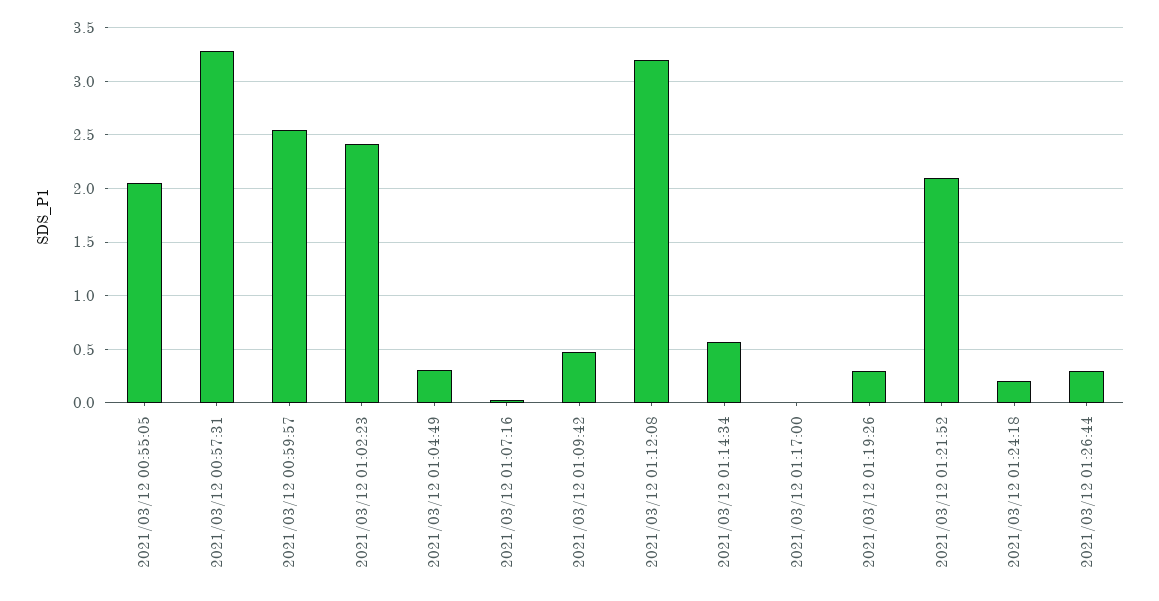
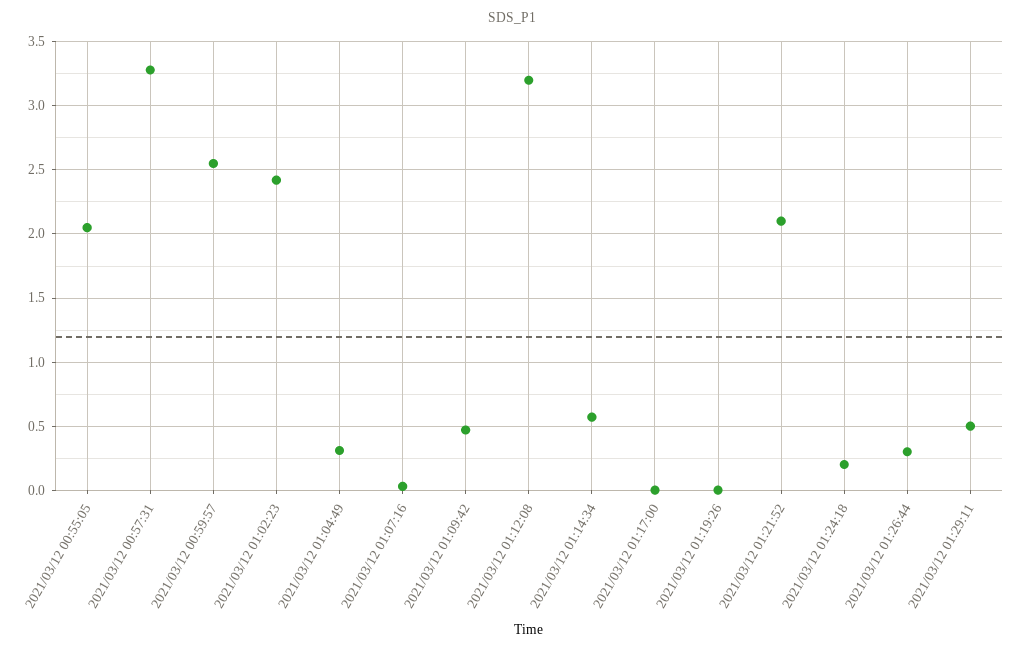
2021/03/12 01:19:26: 0.3 -> 0
2021/03/12 01:29:11: none -> 0.5

